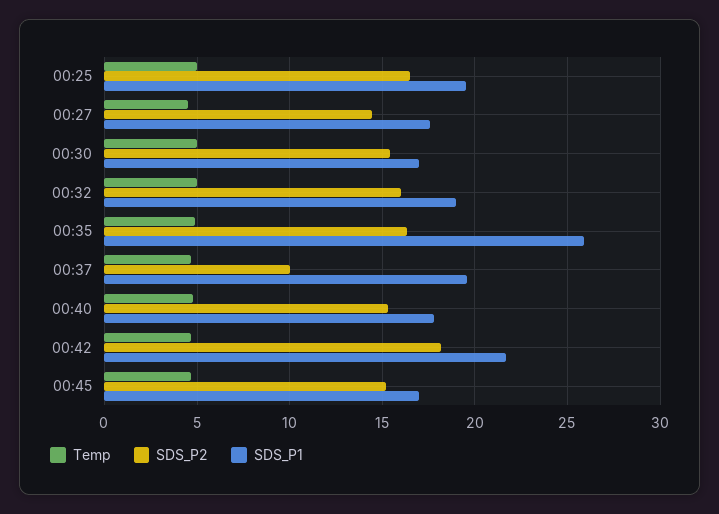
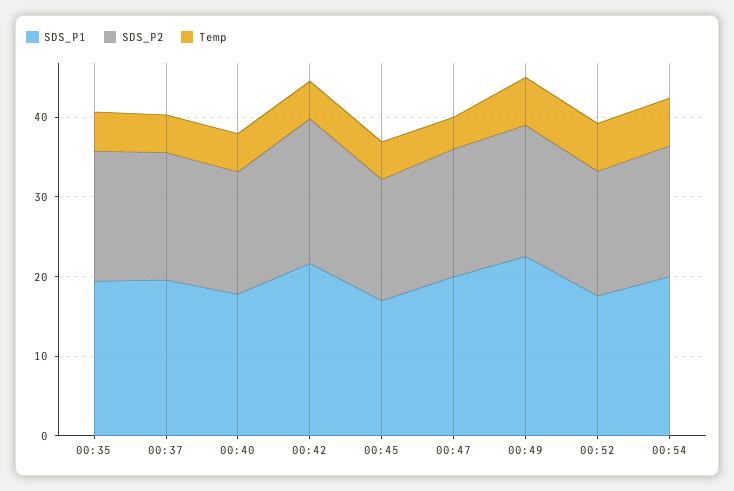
Temp, 00:25: 5 -> none
SDS_P2, 00:25: 16.5 -> none
SDS_P1, 00:25: 19.5 -> none
Temp, 00:27: 4.5 -> none
SDS_P2, 00:27: 14.5 -> none
SDS_P1, 00:27: 17.5 -> none
Temp, 00:30: 5 -> none
SDS_P2, 00:30: 15.5 -> none
SDS_P1, 00:30: 17 -> none
Temp, 00:32: 5 -> none
SDS_P2, 00:32: 16 -> none
SDS_P1, 00:32: 19 -> none
SDS_P1, 00:35: 26 -> 20
SDS_P2, 00:37: 10 -> 16
SDS_P1, 00:47: none -> 20
SDS_P2, 00:47: none -> 16
Temp, 00:47: none -> 4
SDS_P1, 00:49: none -> 22
SDS_P2, 00:49: none -> 16
Temp, 00:49: none -> 6
SDS_P1, 00:52: none -> 18
SDS_P2, 00:52: none -> 16
Temp, 00:52: none -> 6
SDS_P1, 00:54: none -> 20
SDS_P2, 00:54: none -> 16
Temp, 00:54: none -> 6

